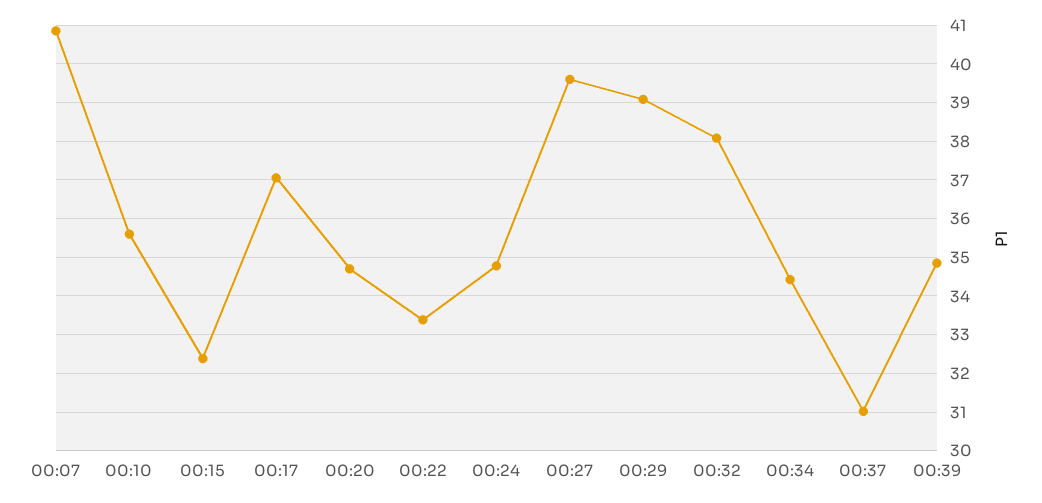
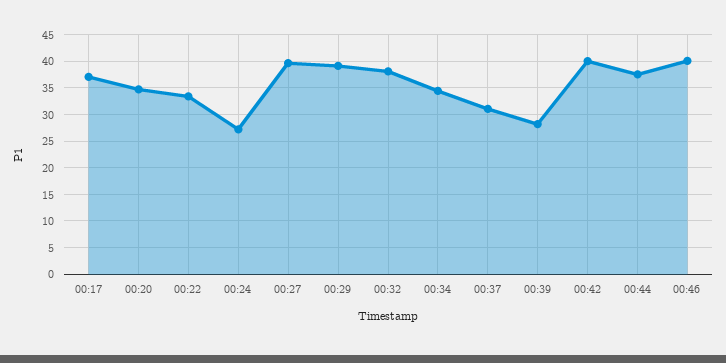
00:07: 40.8 -> none
00:10: 35.6 -> none
00:15: 32.4 -> none
00:24: 34.8 -> 27.5
00:39: 34.8 -> 27.5
00:42: none -> 40
00:44: none -> 37.5
00:46: none -> 40

